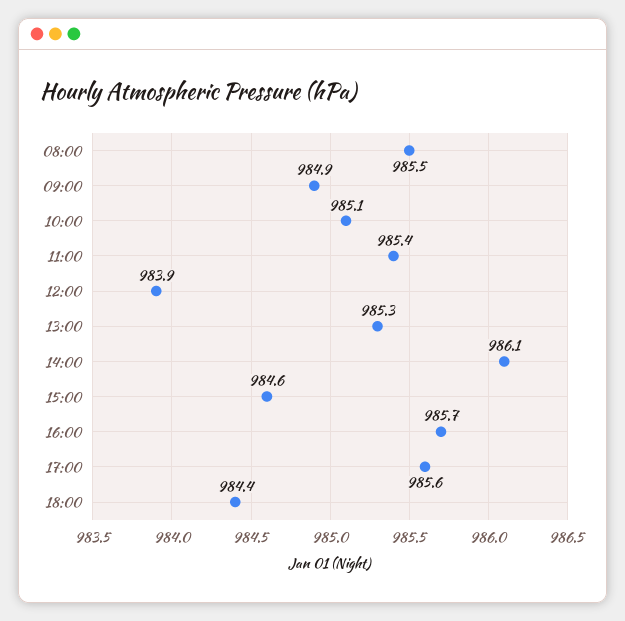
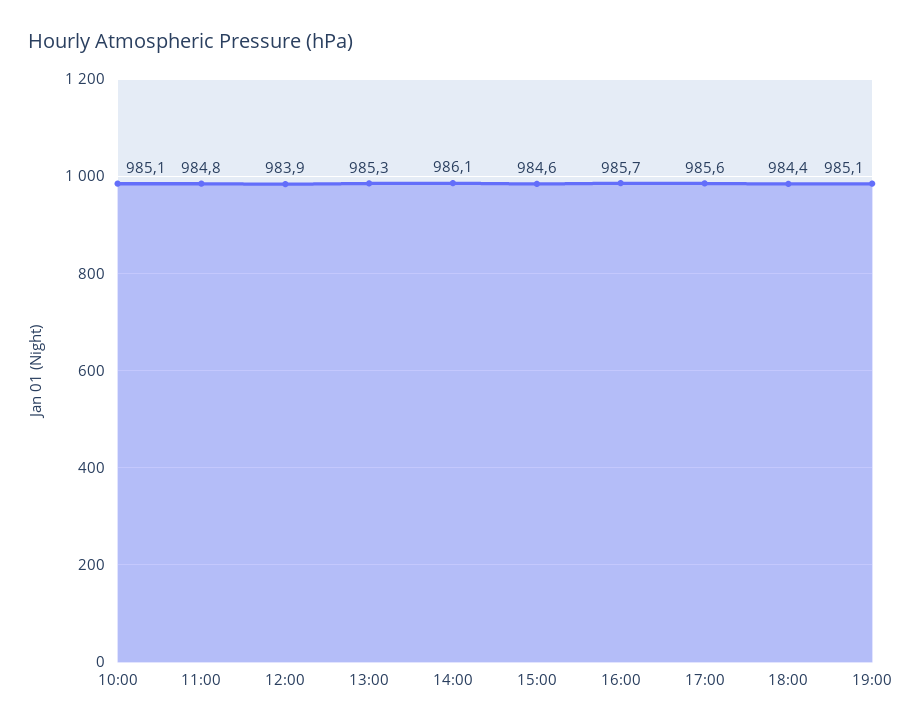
08:00: 985.5 -> none
09:00: 984.9 -> none
11:00: 985.4 -> 984.8
19:00: none -> 985.1

